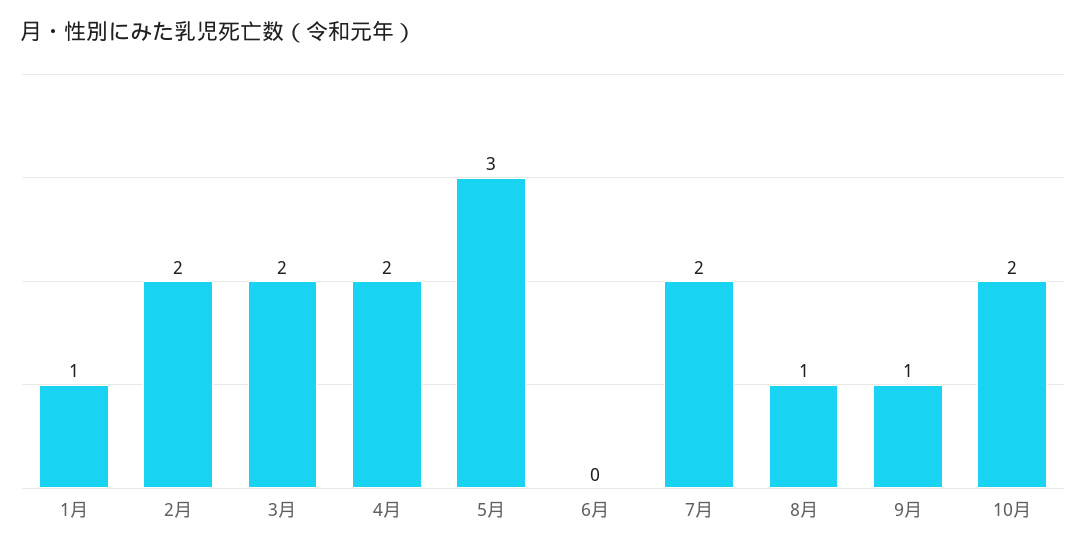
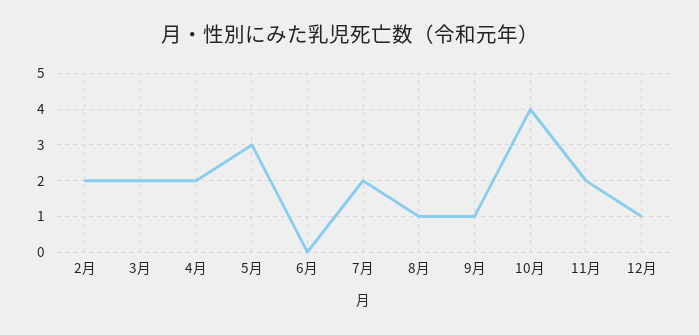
1月: 1 -> none
10月: 2 -> 4
11月: none -> 2
12月: none -> 1

